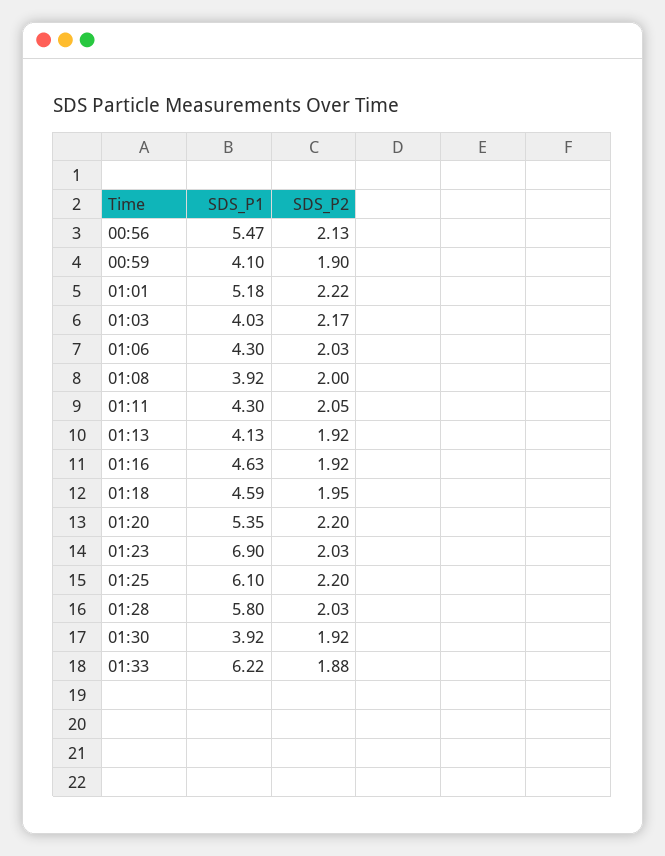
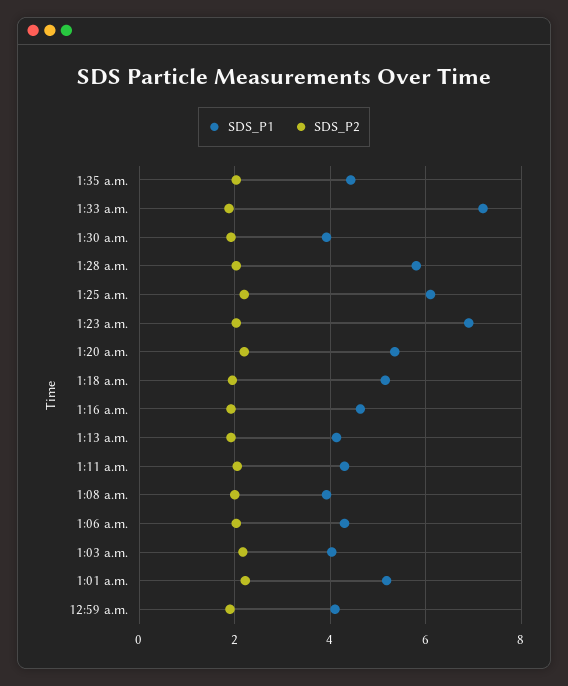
SDS_P1, 00:56: 5.47 -> none
SDS_P2, 00:56: 2.13 -> none
SDS_P1, 01:18: 4.59 -> 5.2
SDS_P1, 01:33: 6.22 -> 7.2
SDS_P1, 1:35 a.m.: none -> 4.4
SDS_P2, 1:35 a.m.: none -> 2

